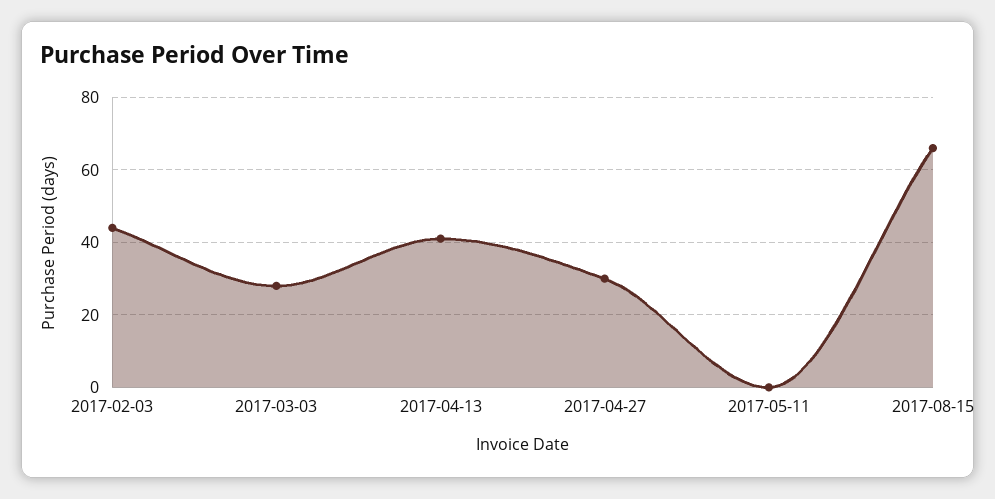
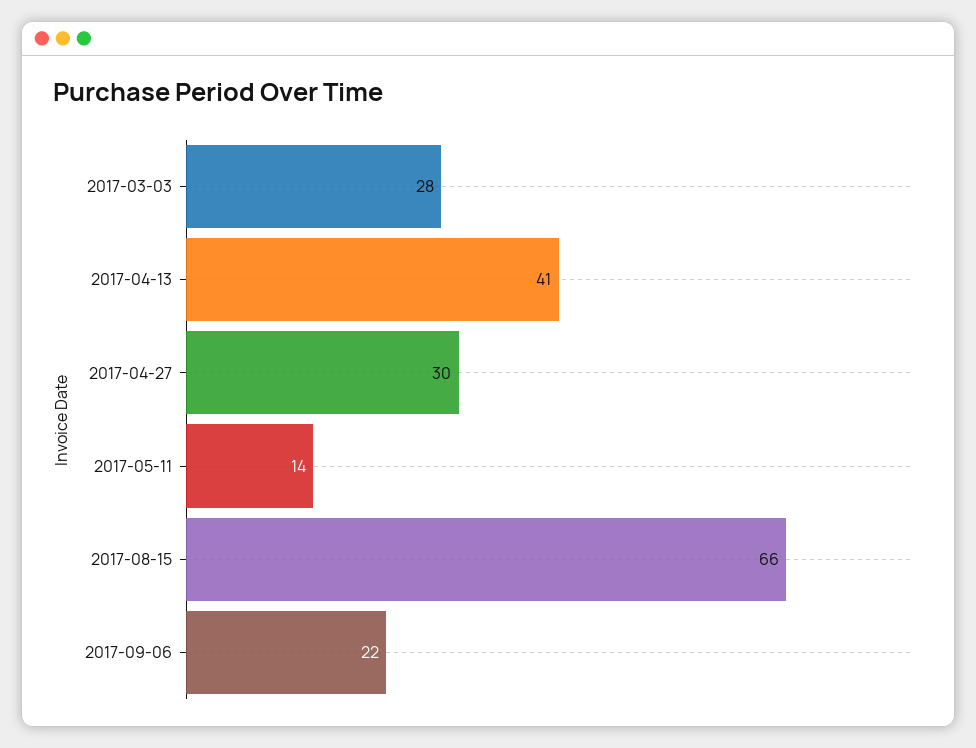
2017-02-03: 45 -> none
2017-05-11: 0 -> 14
2017-09-06: none -> 22

